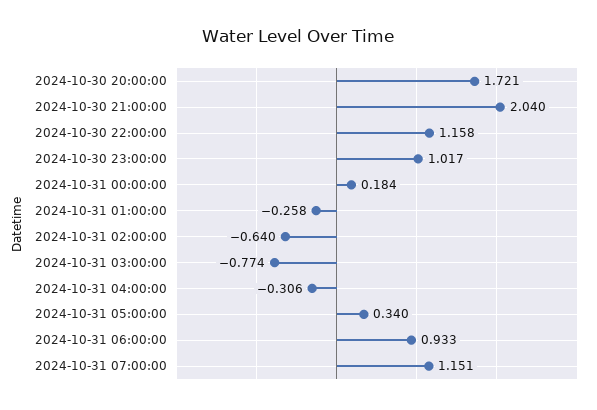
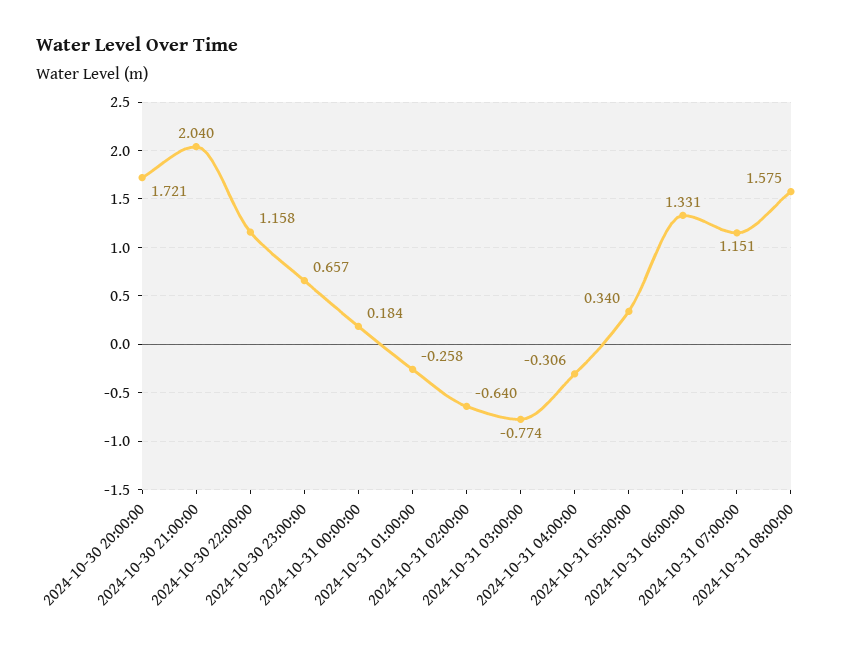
2024-10-30 23:00:00: 1.017 -> 0.657
2024-10-31 06:00:00: 0.933 -> 1.331
2024-10-31 08:00:00: none -> 1.575

